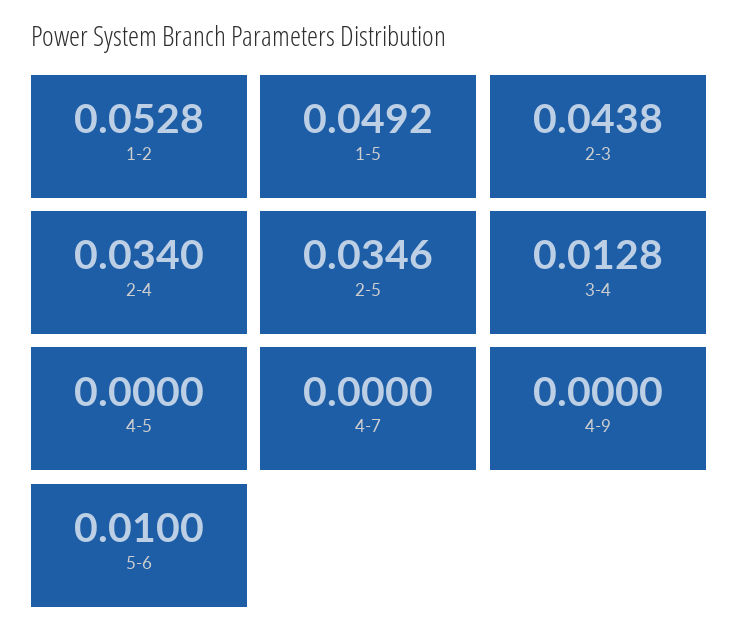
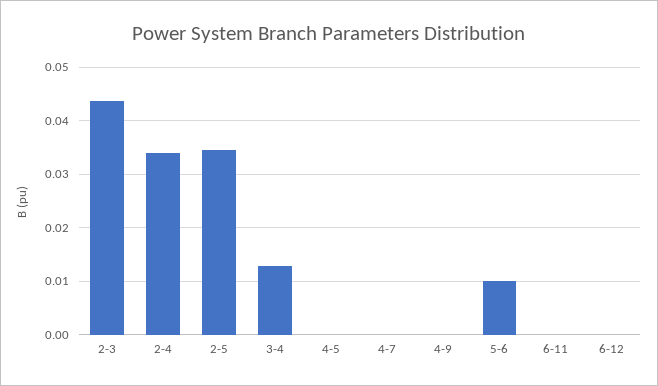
1-2: 0.0528 -> none
1-5: 0.0492 -> none
6-11: none -> 0
6-12: none -> 0

